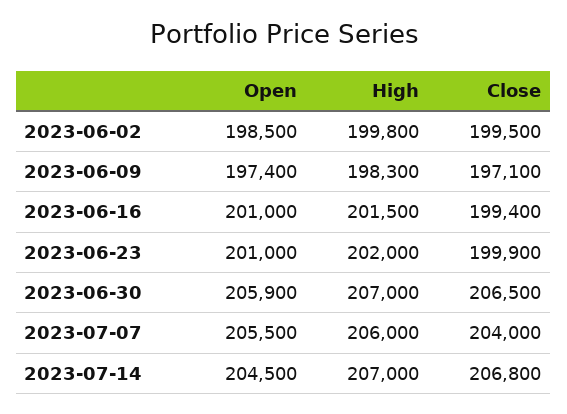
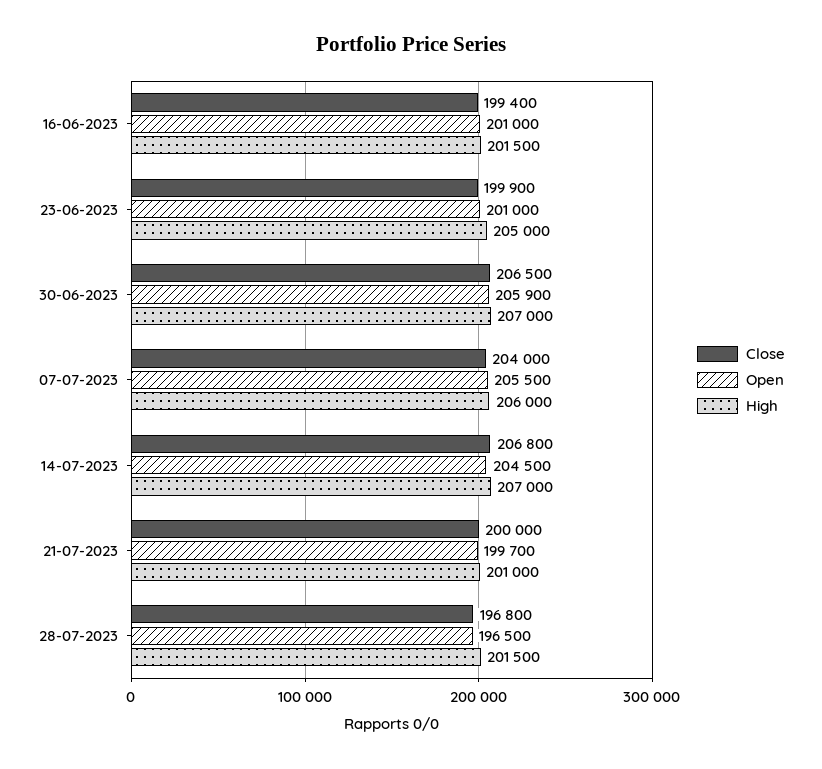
Open, 2023-06-02: 198500 -> none
High, 2023-06-02: 199800 -> none
Close, 2023-06-02: 199500 -> none
Open, 2023-06-09: 197400 -> none
High, 2023-06-09: 198300 -> none
Close, 2023-06-09: 197100 -> none
High, 2023-06-23: 202000 -> 205000
Close, 21-07-2023: none -> 200000
Open, 21-07-2023: none -> 199700
High, 21-07-2023: none -> 201000
Close, 28-07-2023: none -> 196800
Open, 28-07-2023: none -> 196500
High, 28-07-2023: none -> 201500

